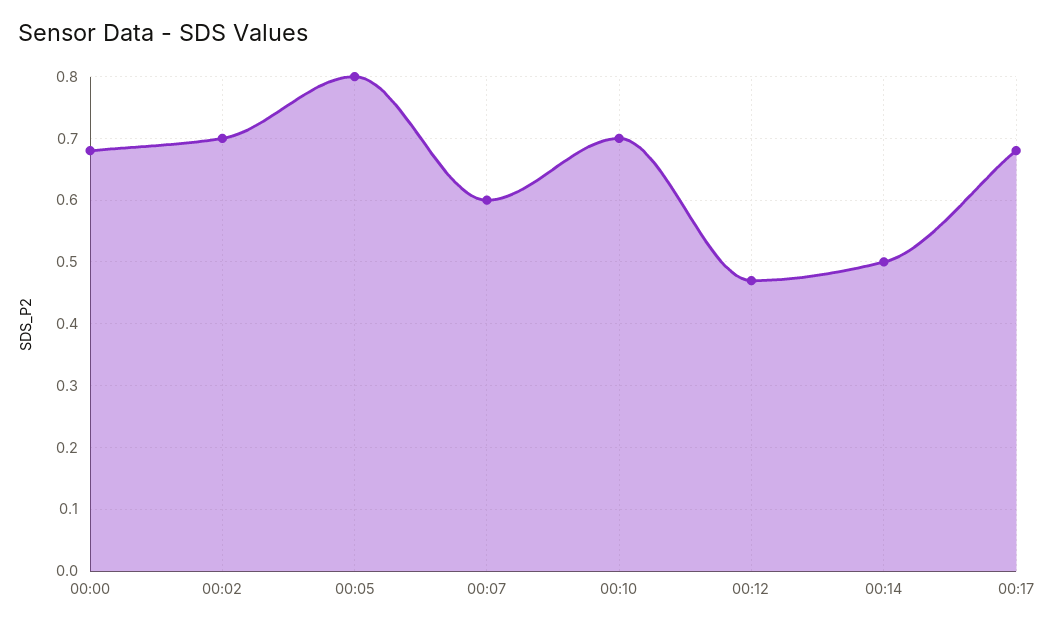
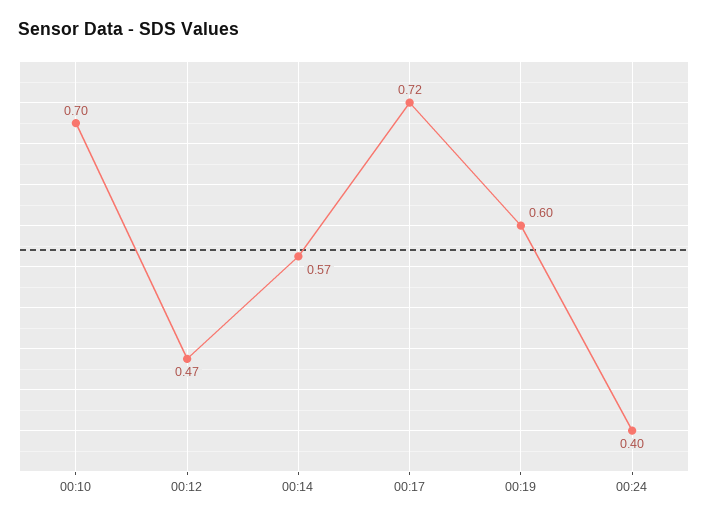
00:00: 0.68 -> none
00:02: 0.7 -> none
00:05: 0.8 -> none
00:07: 0.6 -> none
00:14: 0.5 -> 0.57
00:17: 0.68 -> 0.72
00:19: none -> 0.6
00:24: none -> 0.4

